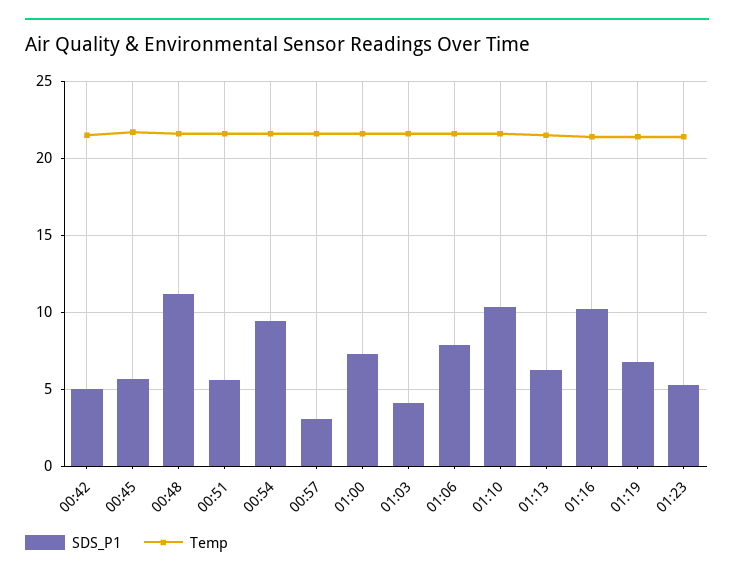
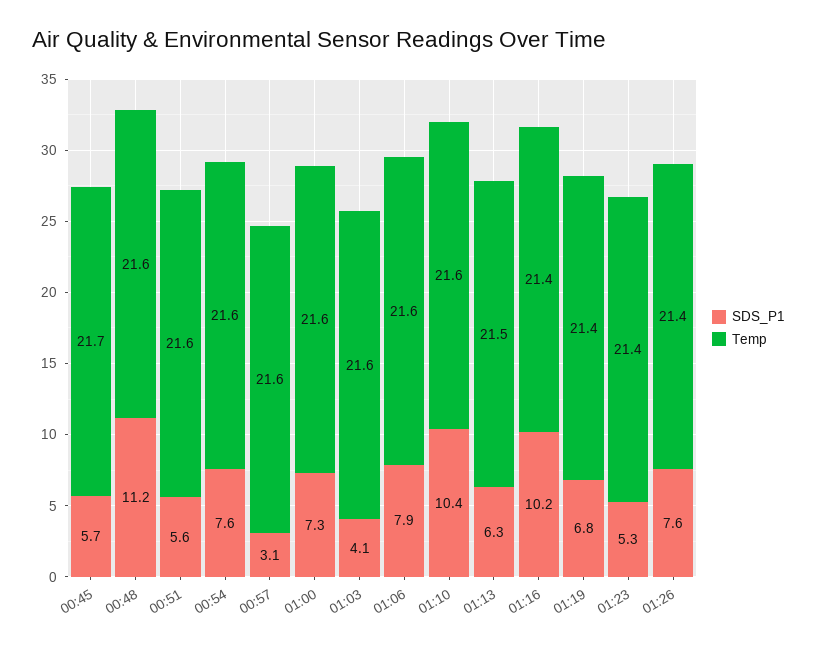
SDS_P1, 00:42: 5 -> none
Temp, 00:42: 21.5 -> none
SDS_P1, 00:54: 9.5 -> 7.6
SDS_P1, 01:26: none -> 7.6
Temp, 01:26: none -> 21.4

